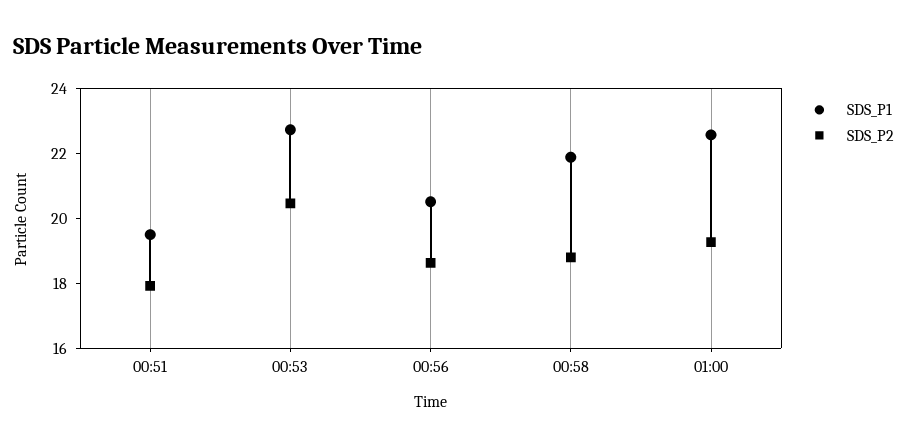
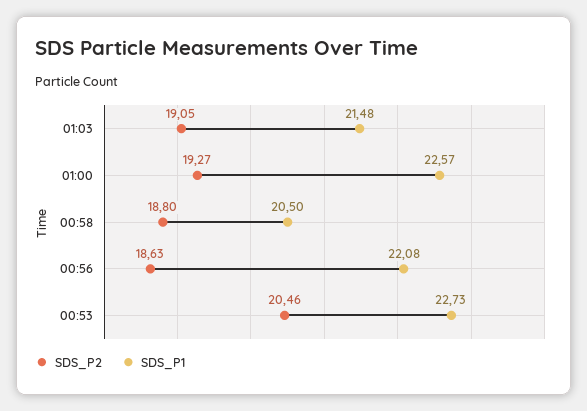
SDS_P1, 00:51: 19.5 -> none
SDS_P2, 00:51: 18 -> none
SDS_P1, 00:56: 20.5 -> 22.08
SDS_P1, 00:58: 22 -> 20.5
SDS_P2, 01:03: none -> 19.05
SDS_P1, 01:03: none -> 21.48

